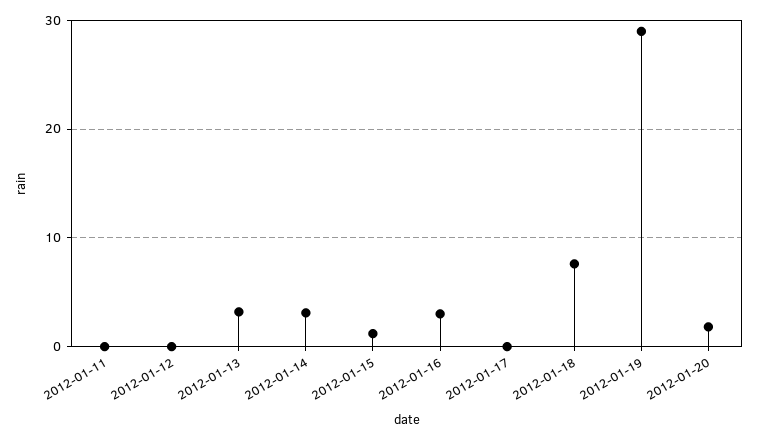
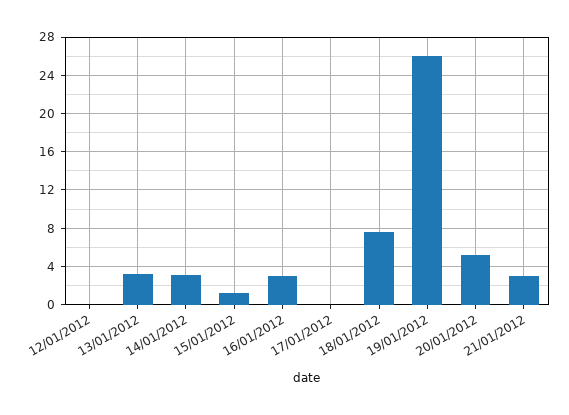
2012-01-11: 0 -> none
2012-01-19: 29 -> 26
2012-01-20: 2 -> 5
21/01/2012: none -> 3

